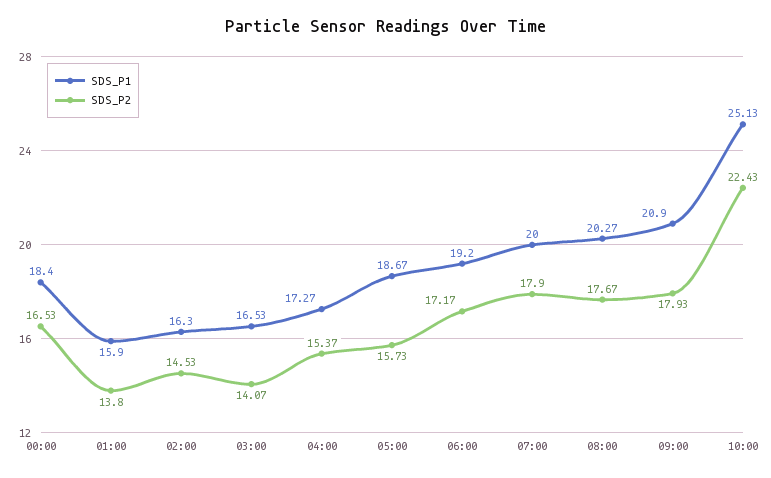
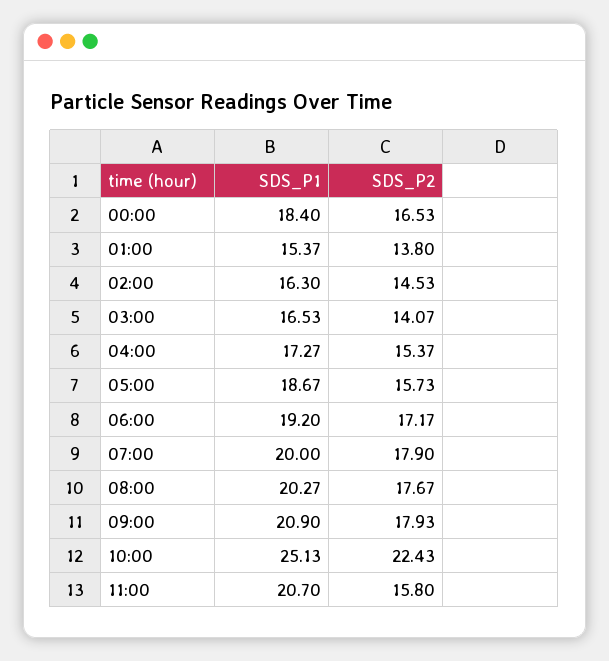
SDS_P1, 01:00: 15.9 -> 15.37
SDS_P1, 11:00: none -> 20.7
SDS_P2, 11:00: none -> 15.8

